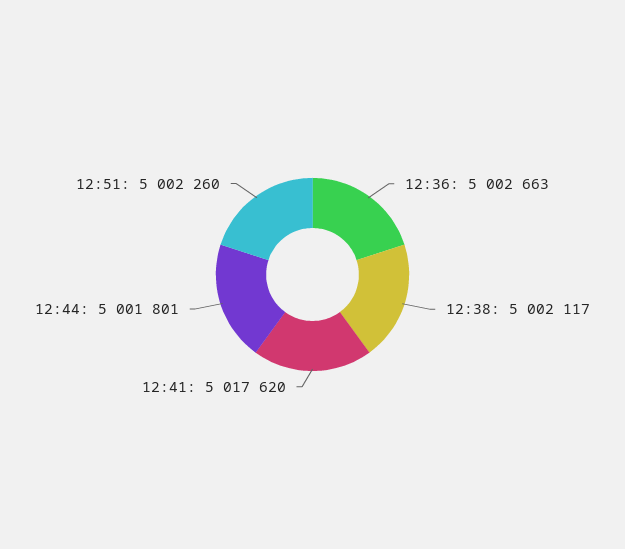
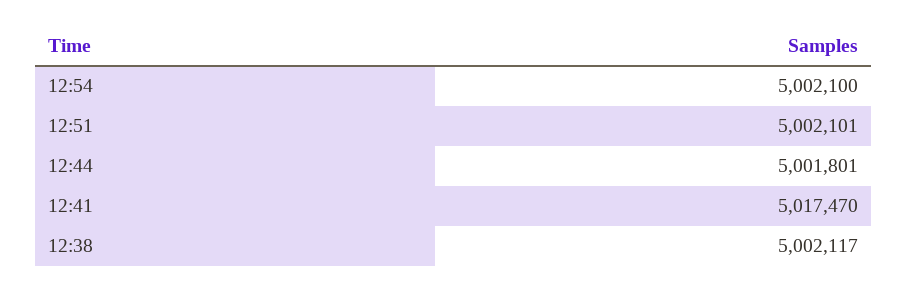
12:36: 5002663 -> none
12:41: 5017620 -> 5017470
12:51: 5002260 -> 5002101
12:54: none -> 5002100

